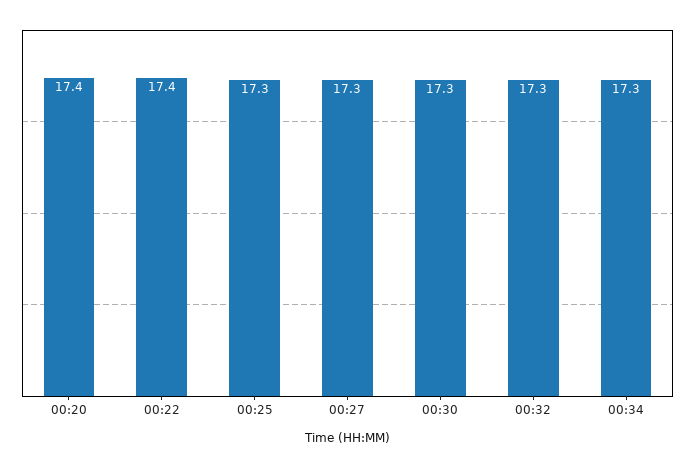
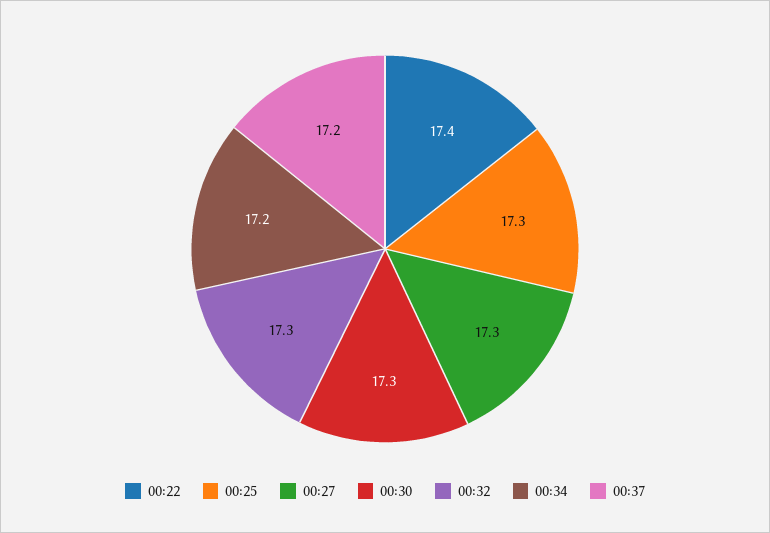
00:20: 17.4 -> none
00:34: 17.3 -> 17.2
00:37: none -> 17.2

